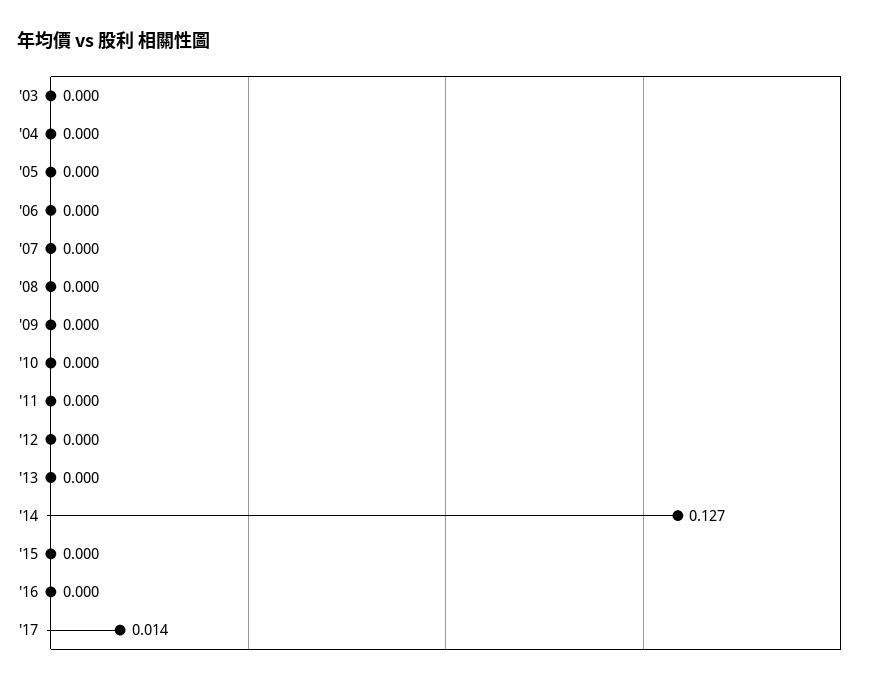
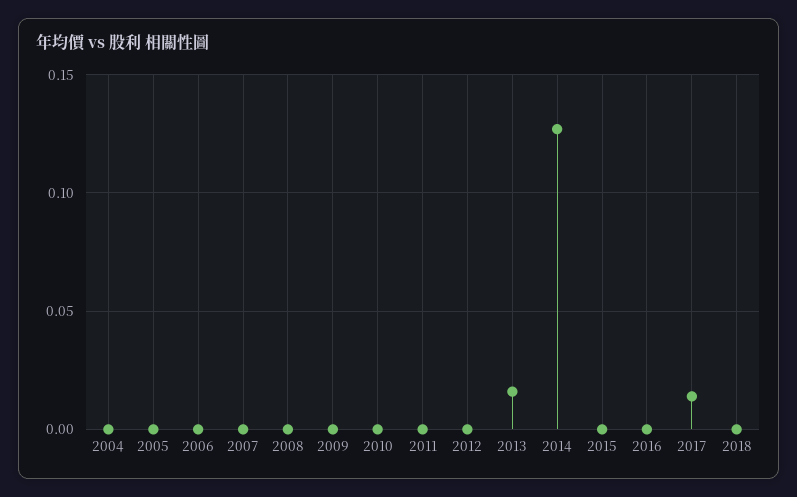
'03: 0 -> none
'13: 0 -> 0.015
2018: none -> 0

